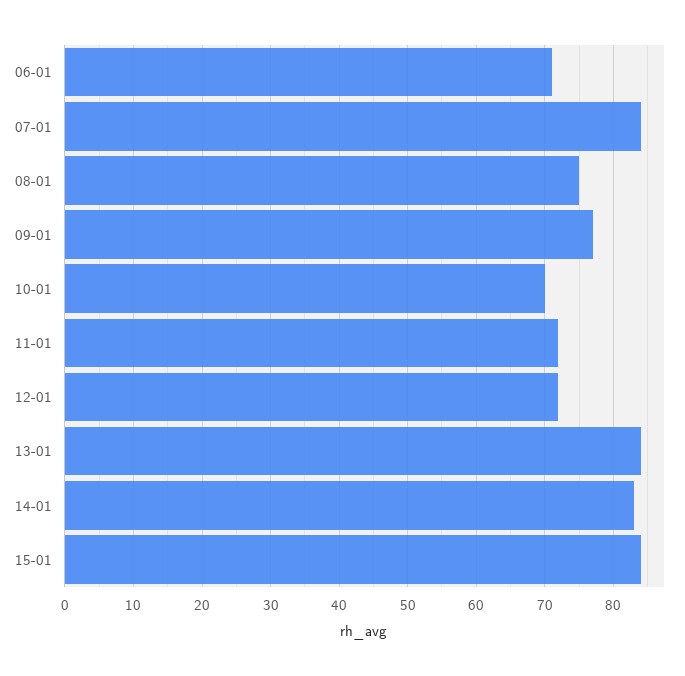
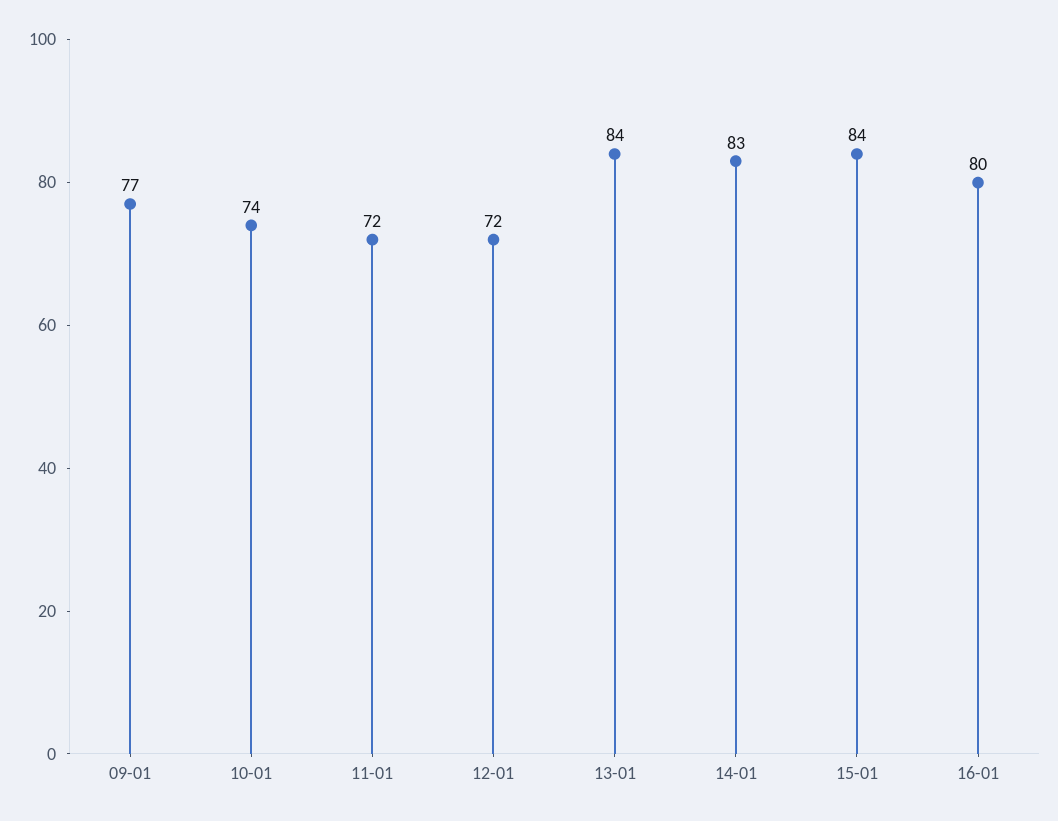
06-01: 71 -> none
07-01: 84 -> none
08-01: 75 -> none
10-01: 70 -> 74
16-01: none -> 80

